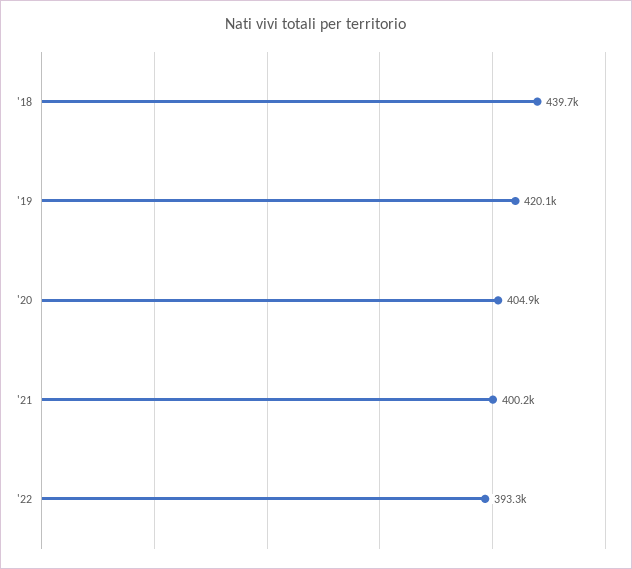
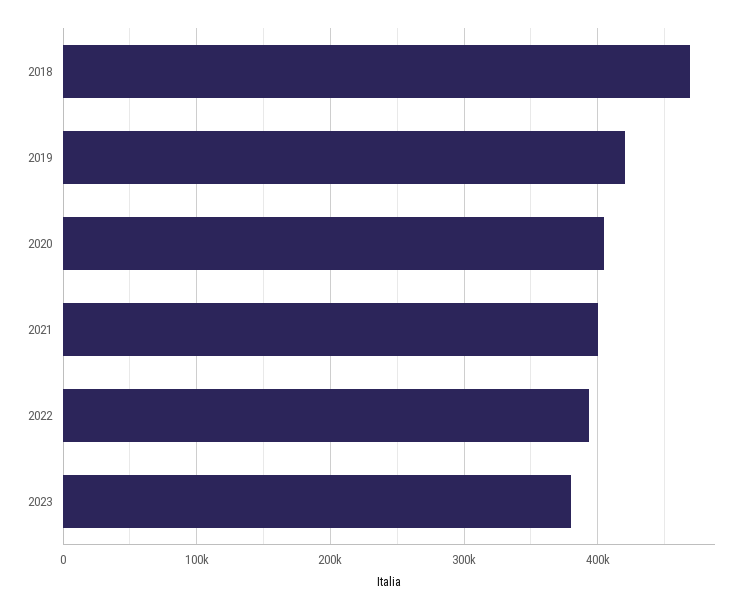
'18: 439700 -> 470000
2023: none -> 380000

